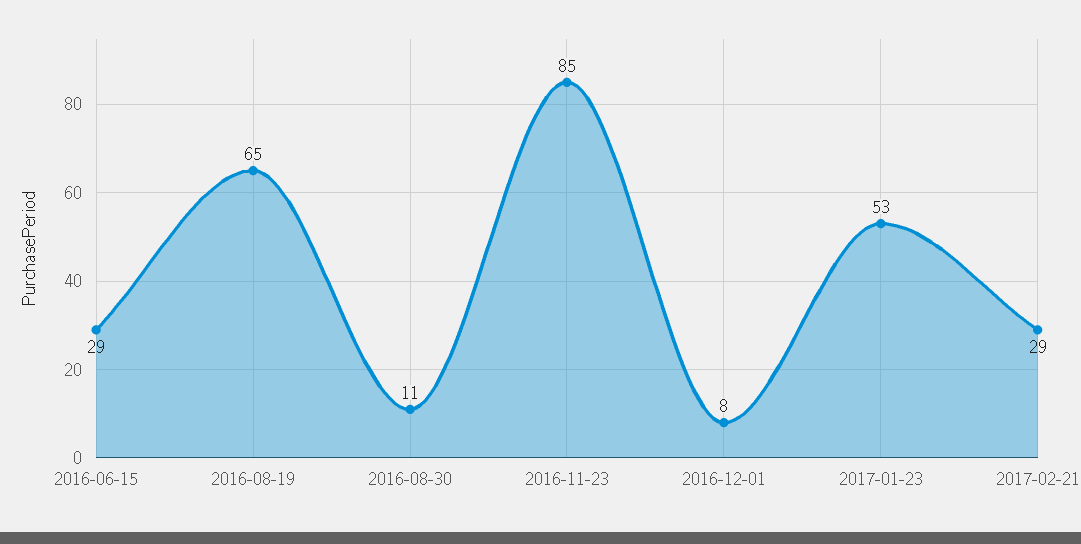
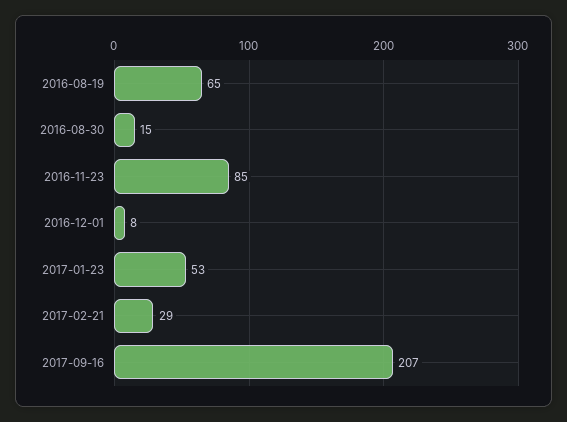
2016-06-15: 29 -> none
2016-08-30: 11 -> 15
2017-09-16: none -> 207

